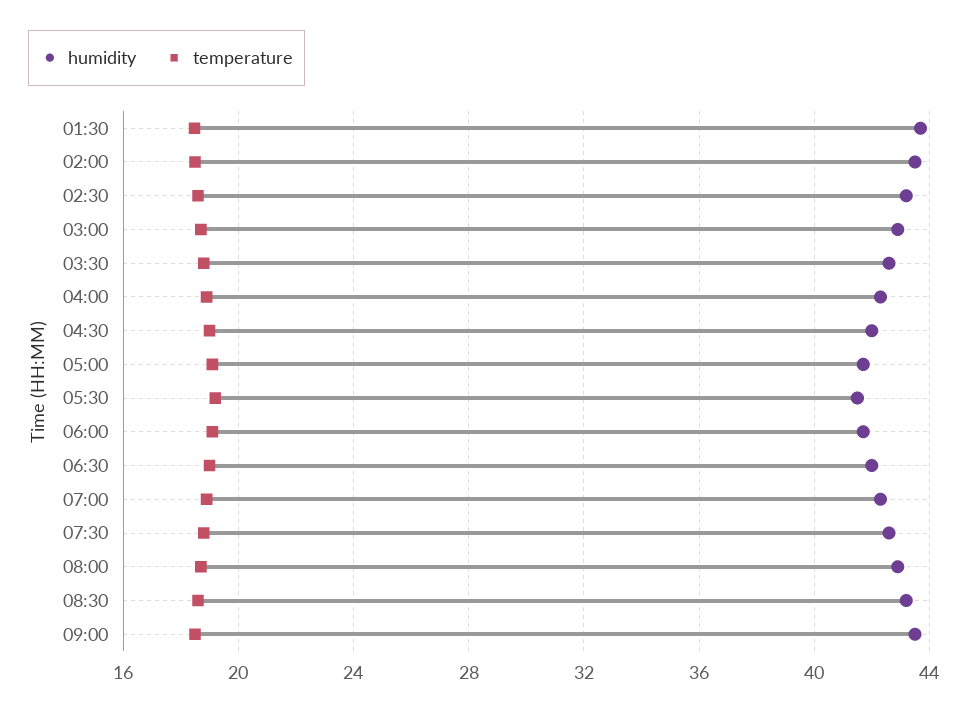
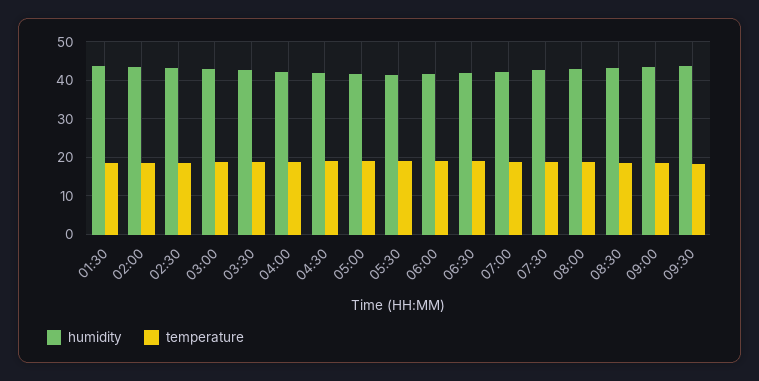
humidity, 09:30: none -> 44
temperature, 09:30: none -> 18

